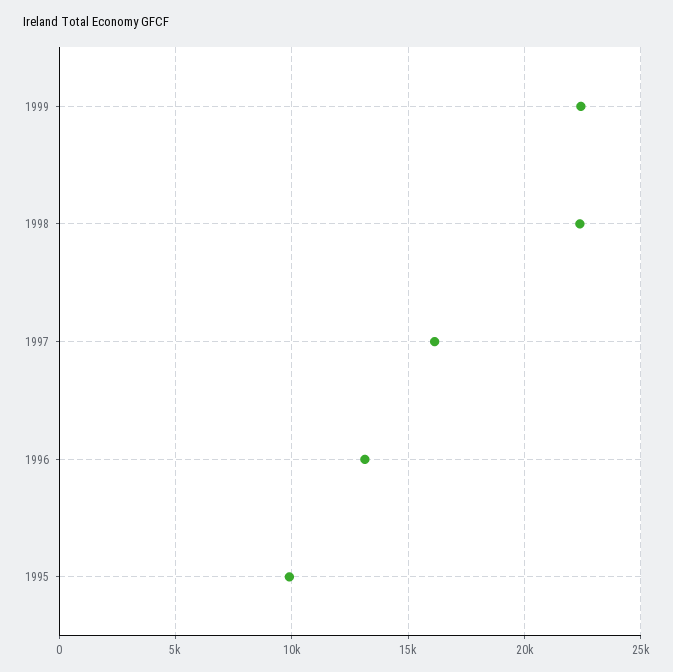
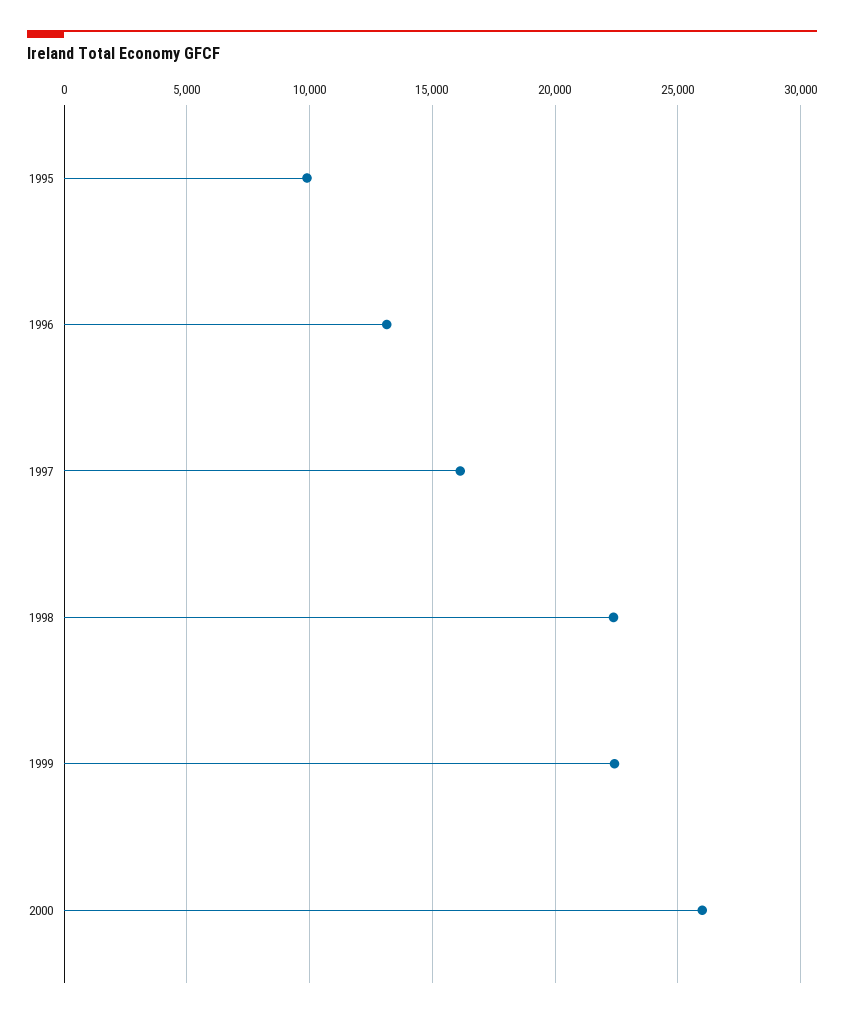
2000: none -> 26000

